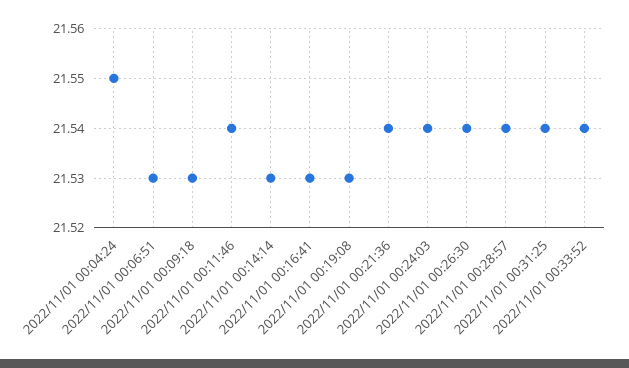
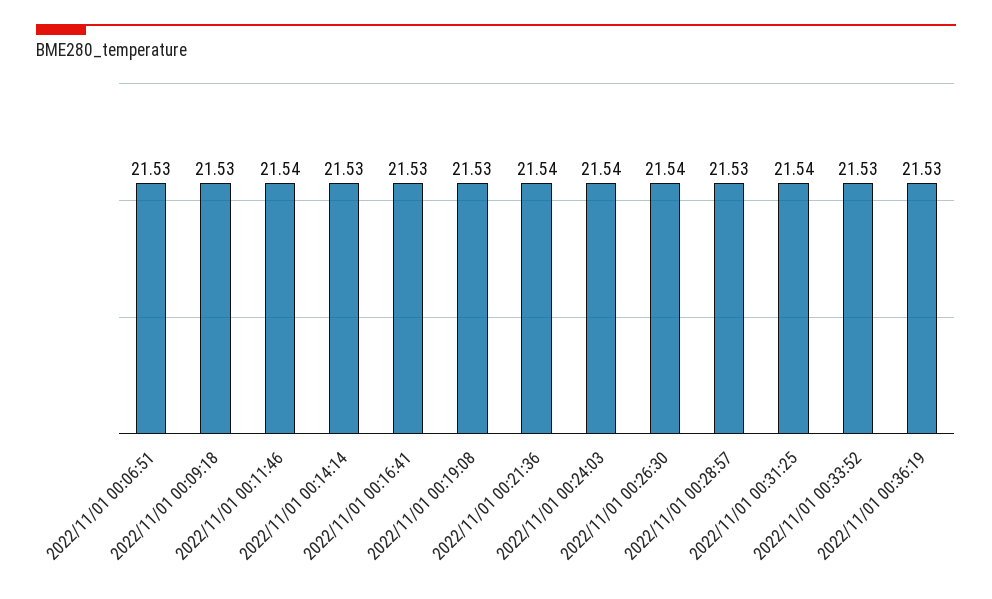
2022/11/01 00:04:24: 21.55 -> none
2022/11/01 00:28:57: 21.54 -> 21.53
2022/11/01 00:33:52: 21.54 -> 21.53
2022/11/01 00:36:19: none -> 21.53

